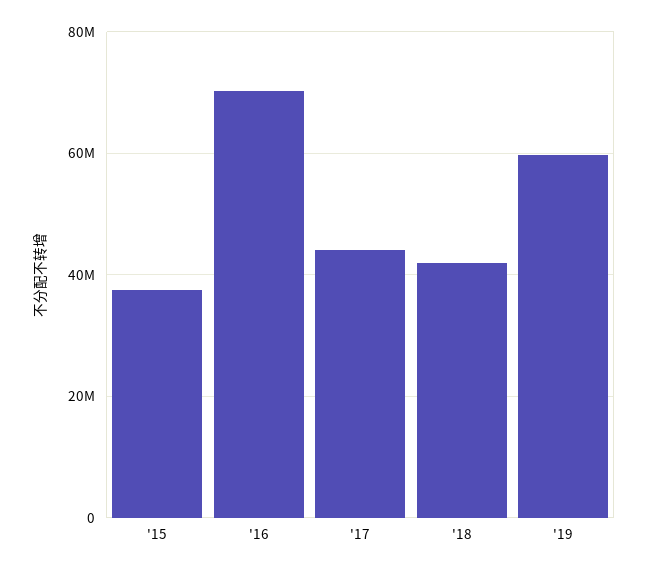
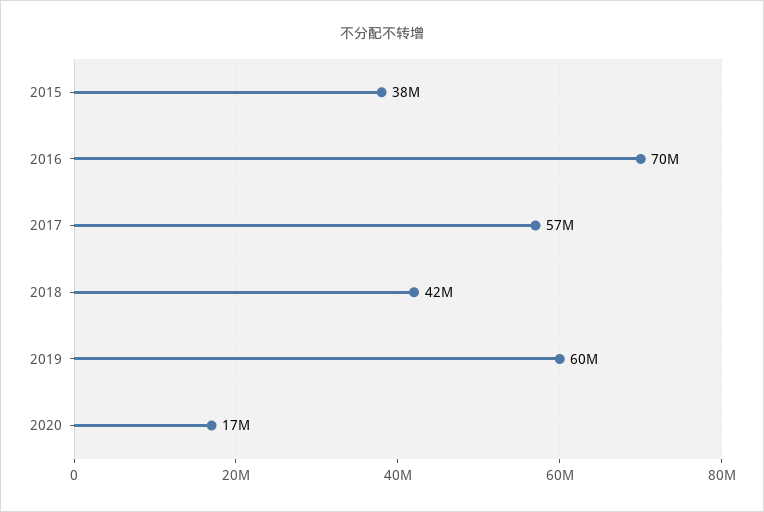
'17: 44000000 -> 57000000
2020: none -> 17000000

